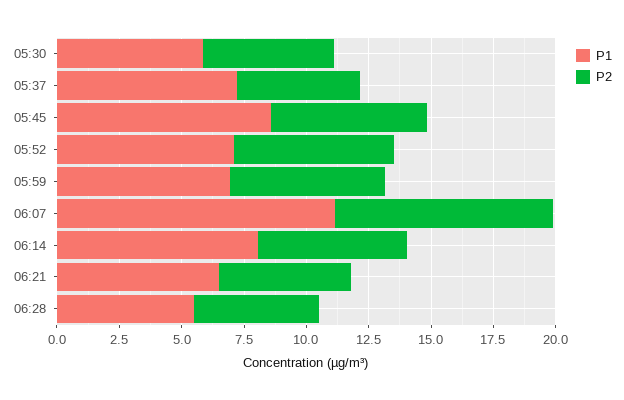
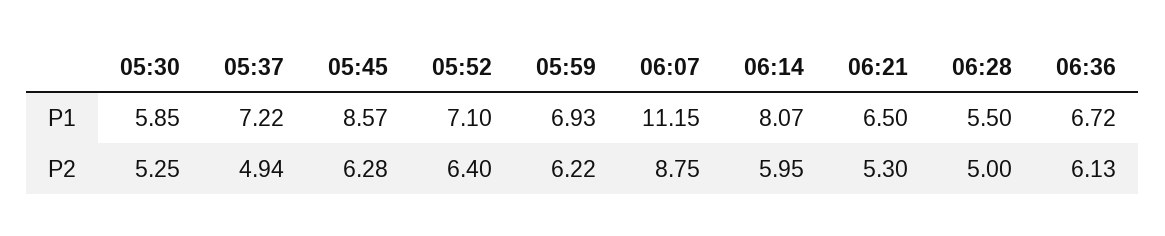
P1, 06:36: none -> 6.72
P2, 06:36: none -> 6.13

